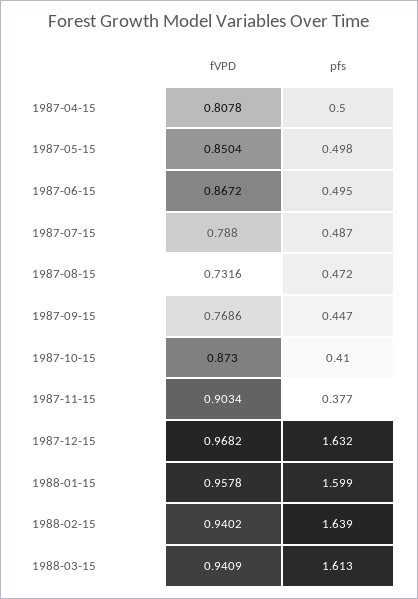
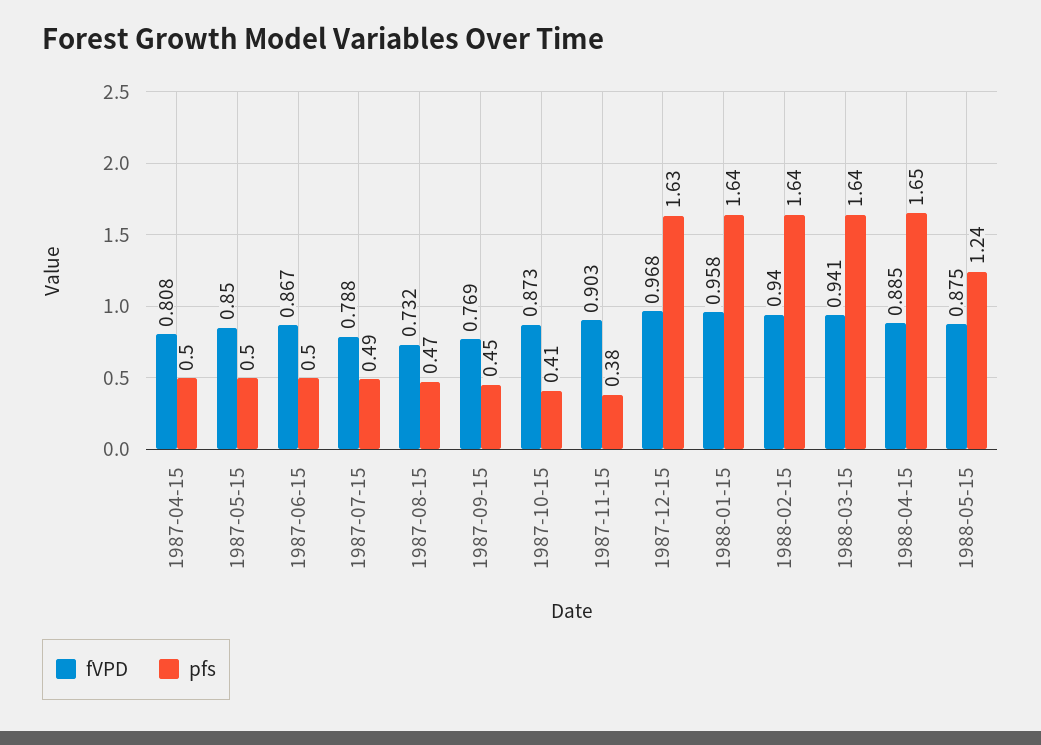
pfs, 1988-01-15: 1.599 -> 1.64
pfs, 1988-03-15: 1.613 -> 1.64
fVPD, 1988-04-15: none -> 0.885
pfs, 1988-04-15: none -> 1.65
fVPD, 1988-05-15: none -> 0.875
pfs, 1988-05-15: none -> 1.24

